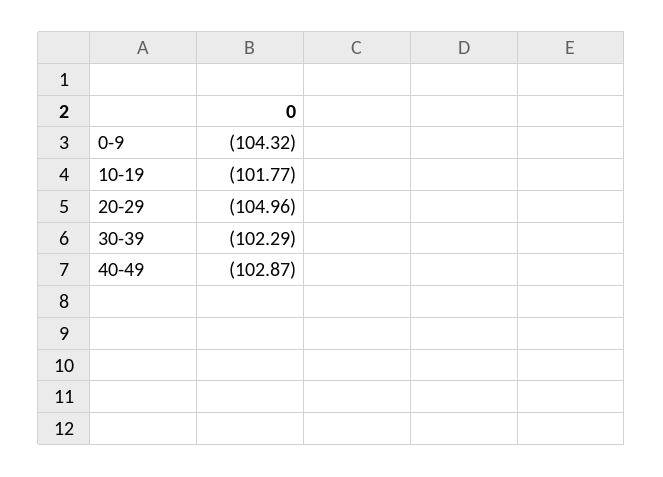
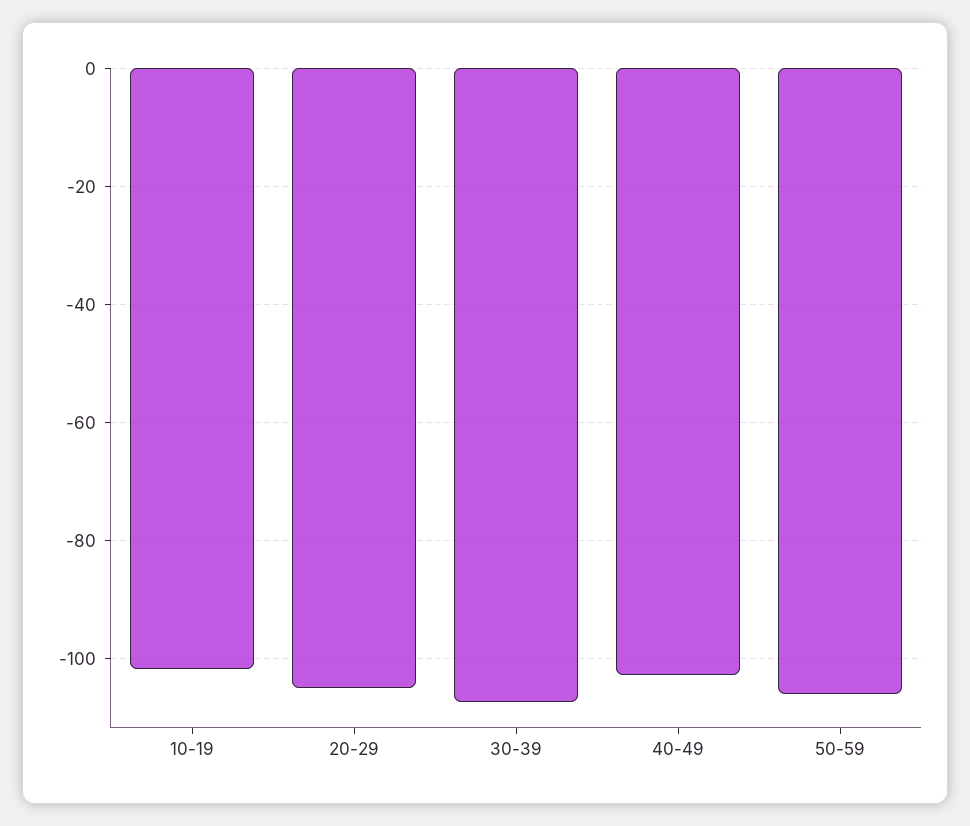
0-9: -104.32 -> none
30-39: -102.29 -> -108
50-59: none -> -106

